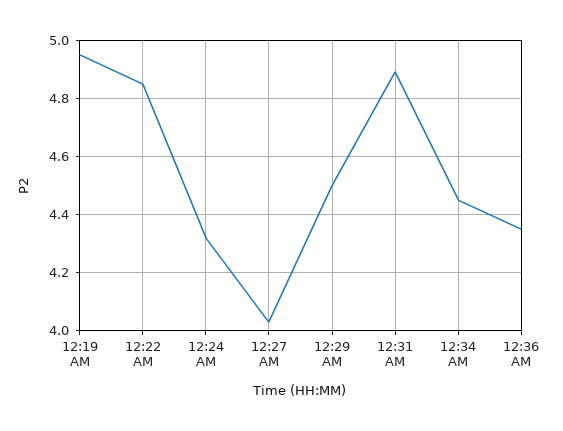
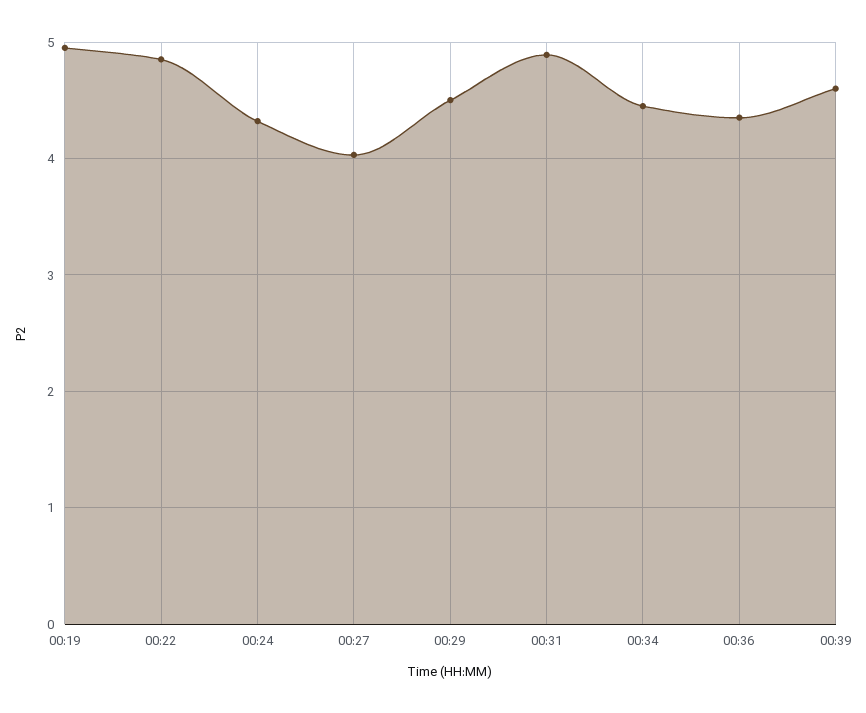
00:39: none -> 4.6

